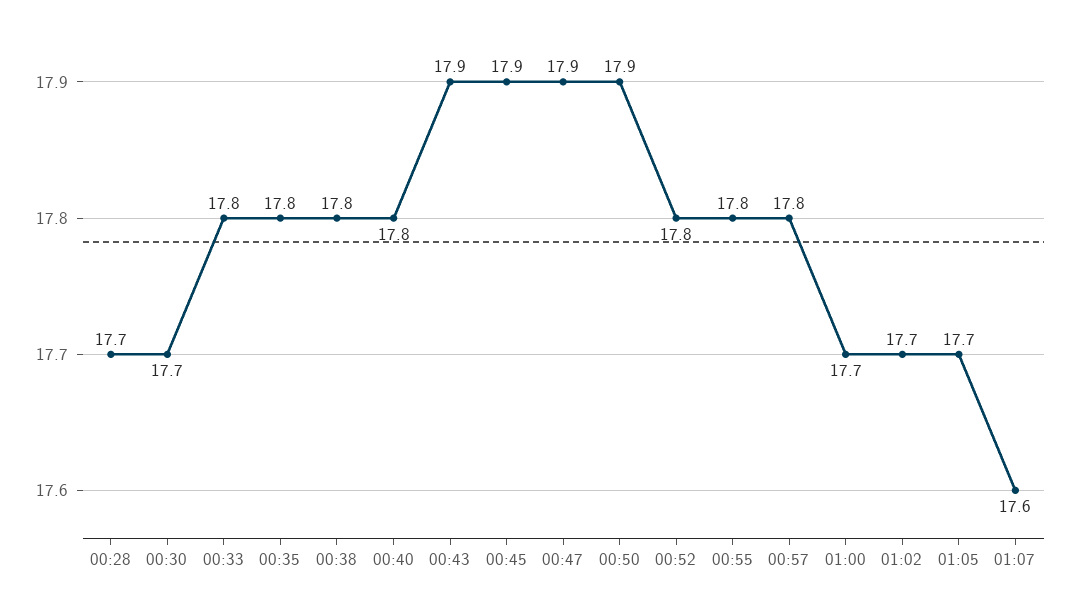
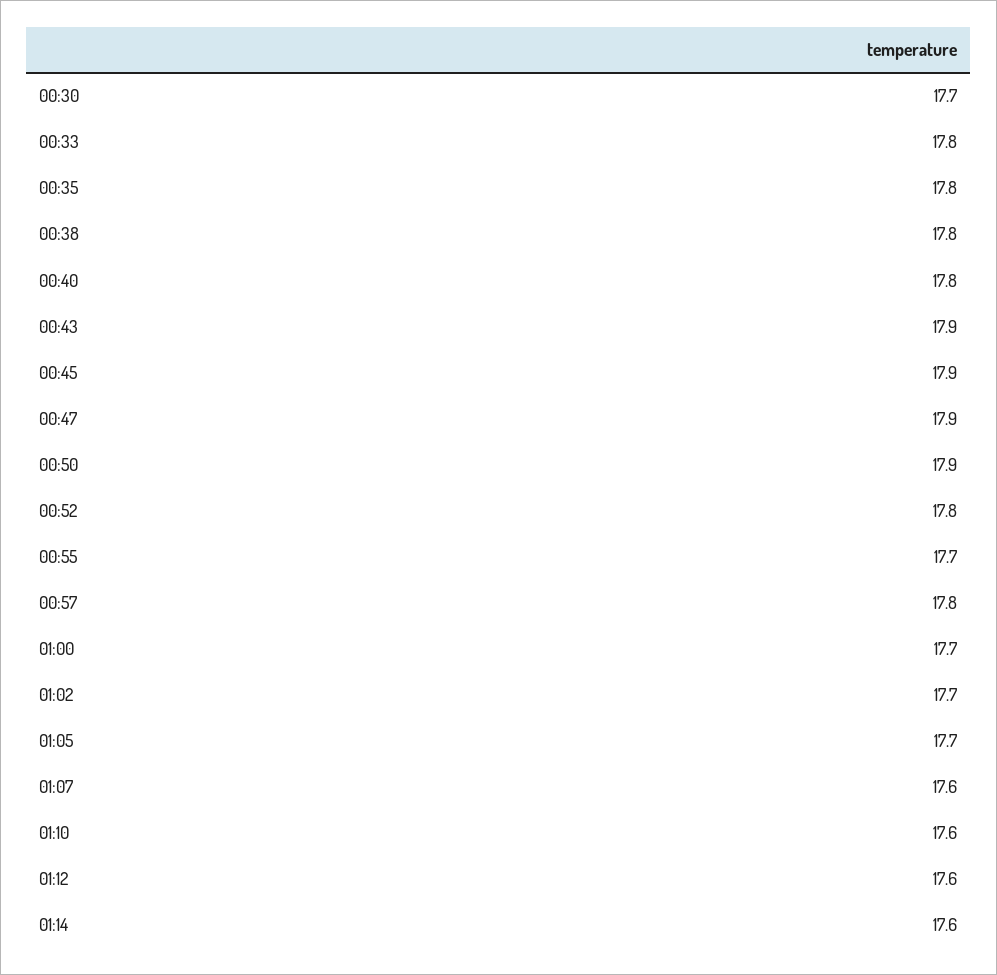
00:28: 17.7 -> none
00:55: 17.8 -> 17.7
01:10: none -> 17.6
01:12: none -> 17.6
01:14: none -> 17.6

